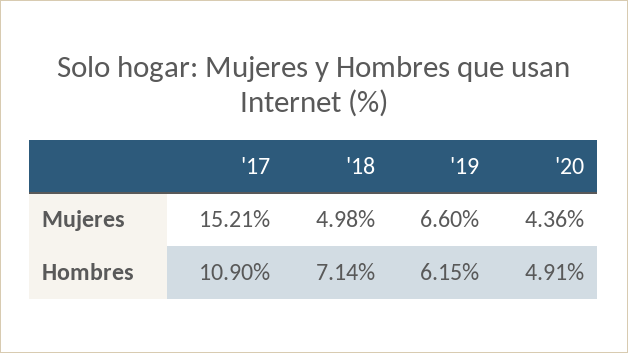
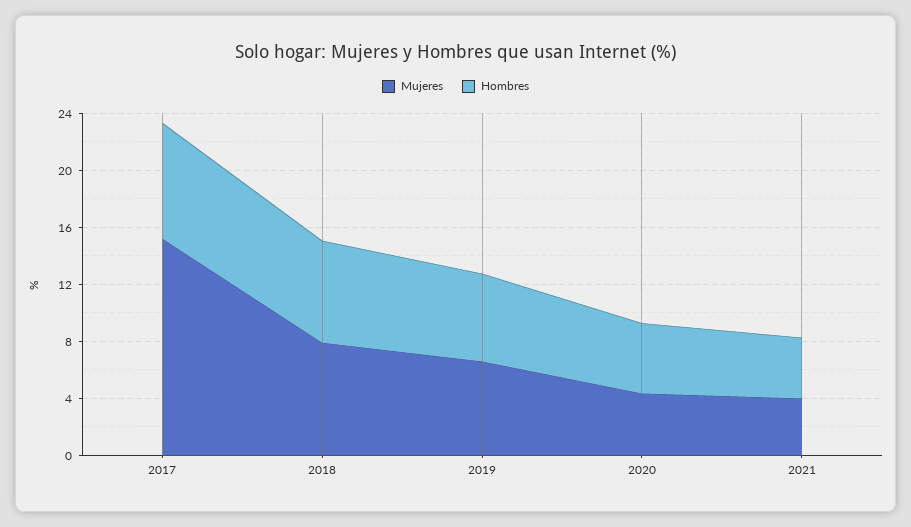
Mujeres, '18: 4.98 -> 8
Hombres, '17: 10.9 -> 8
Mujeres, 2021: none -> 4
Hombres, 2021: none -> 4

